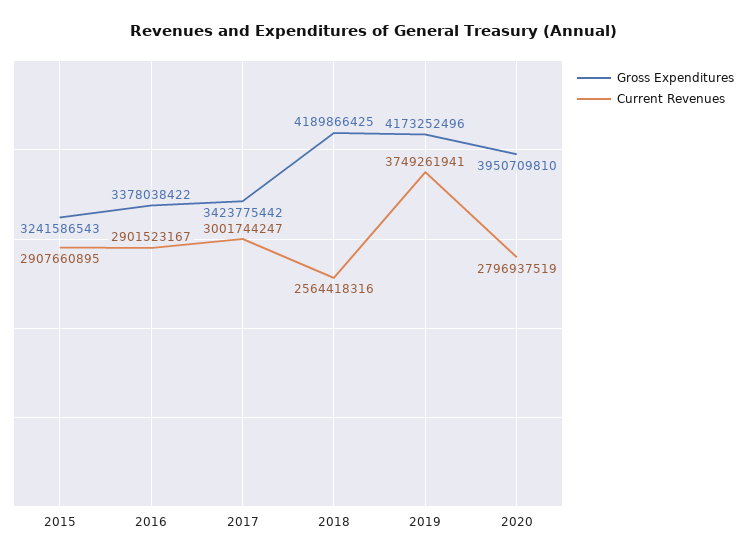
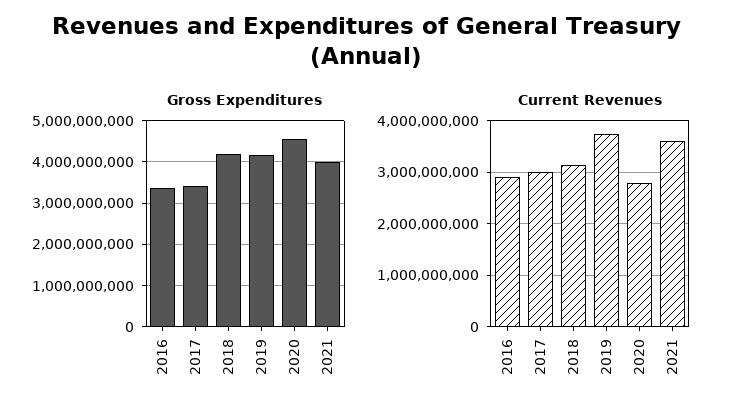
Gross Expenditures, 2015: 3241586543 -> none
Current Revenues, 2015: 2907660895 -> none
Current Revenues, 2018: 2564418316 -> 3200000000
Gross Expenditures, 2020: 3950709810 -> 4600000000
Gross Expenditures, 2021: none -> 4000000000
Current Revenues, 2021: none -> 3600000000

